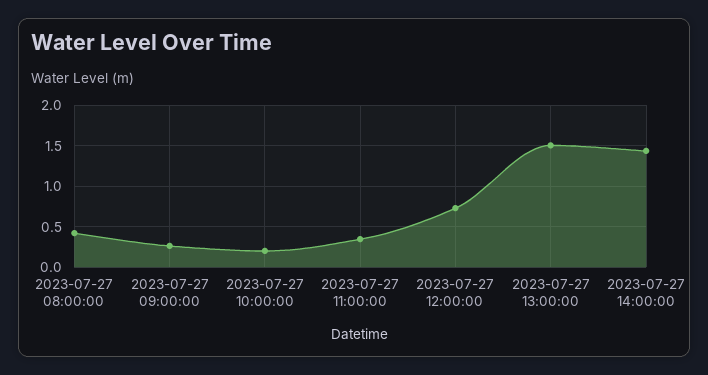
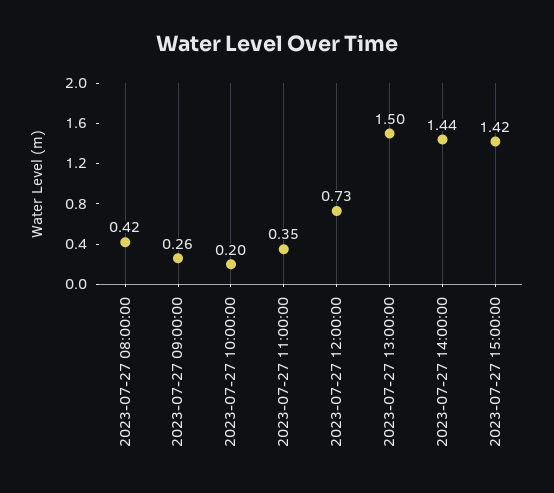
2023-07-27 15:00:00: none -> 1.42

